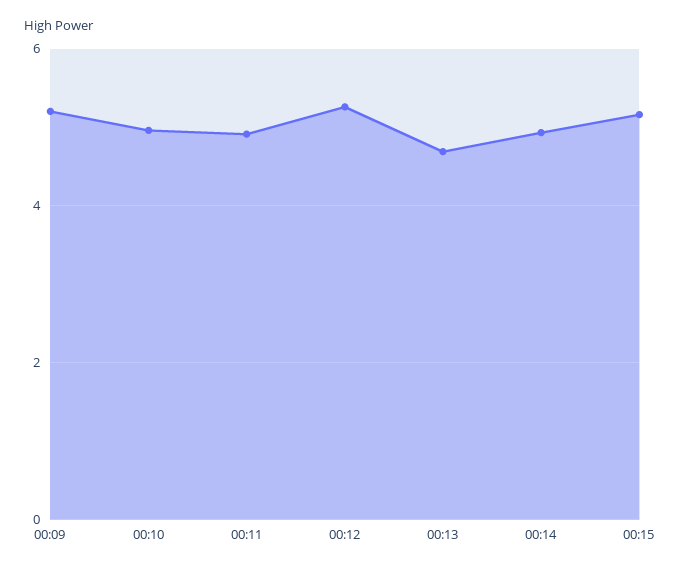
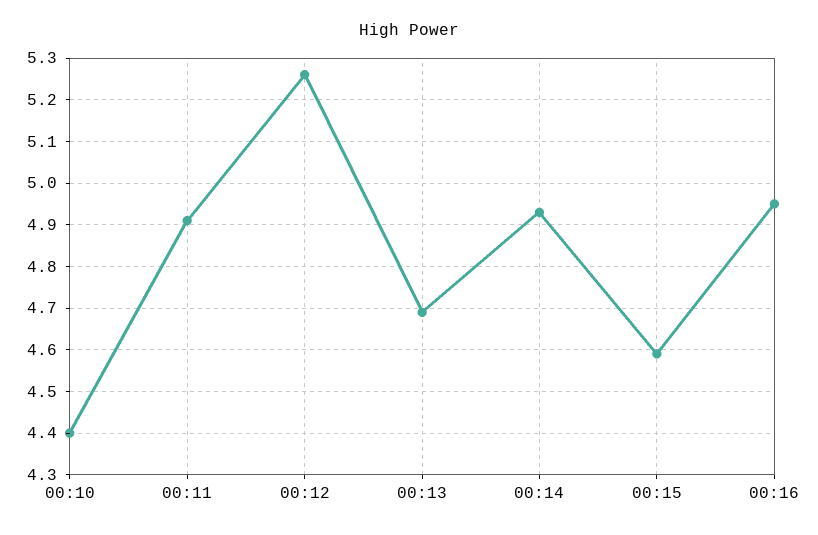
00:09: 5.2 -> none
00:10: 5 -> 4.4
00:15: 5.2 -> 4.6
00:16: none -> 4.95

